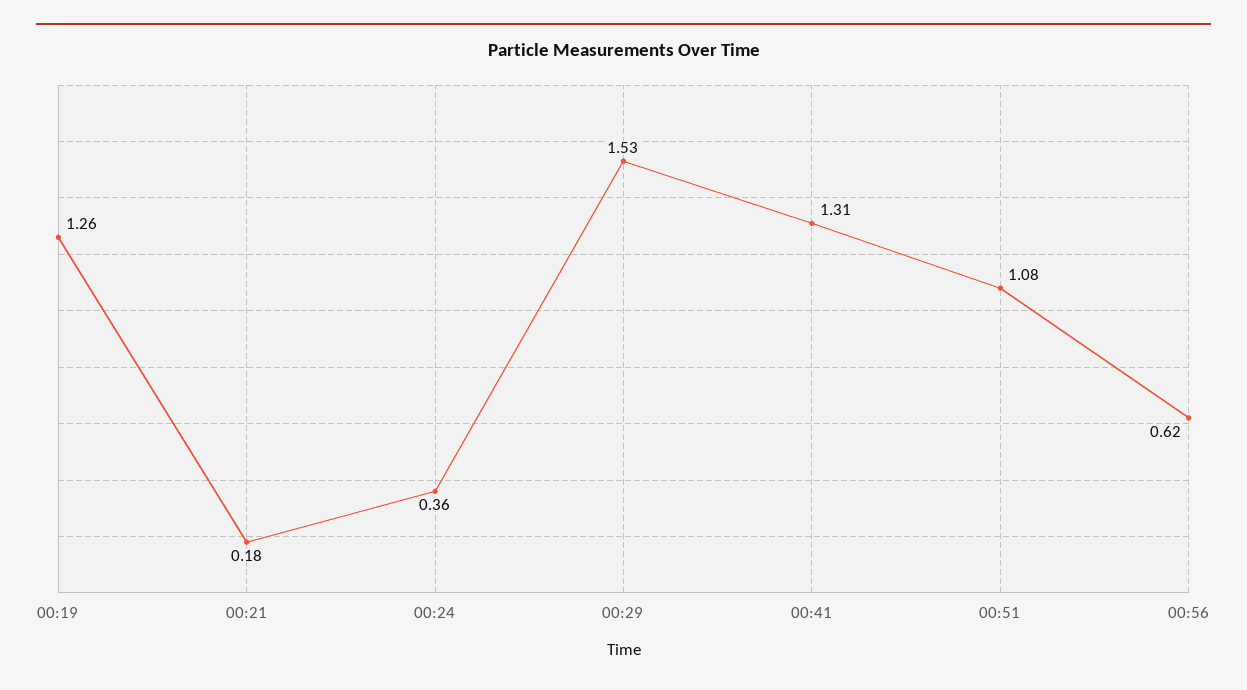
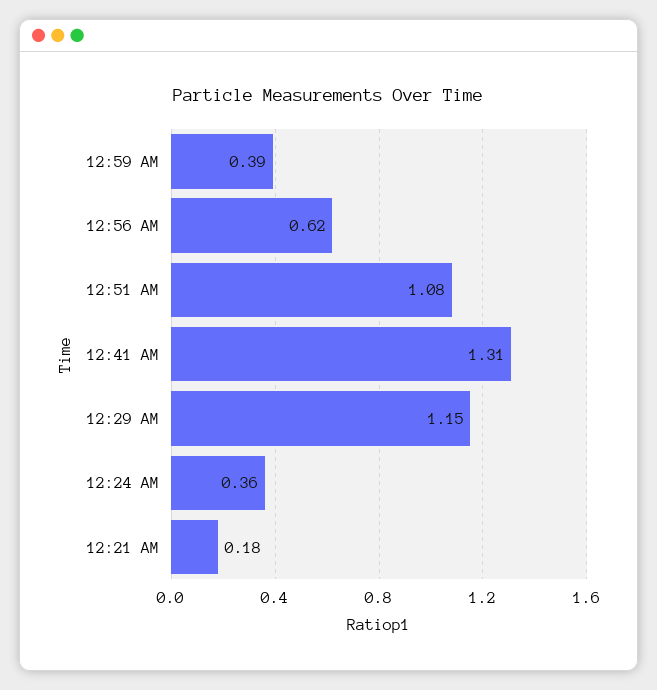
00:19: 1.26 -> none
00:29: 1.53 -> 1.15
12:59 AM: none -> 0.39

